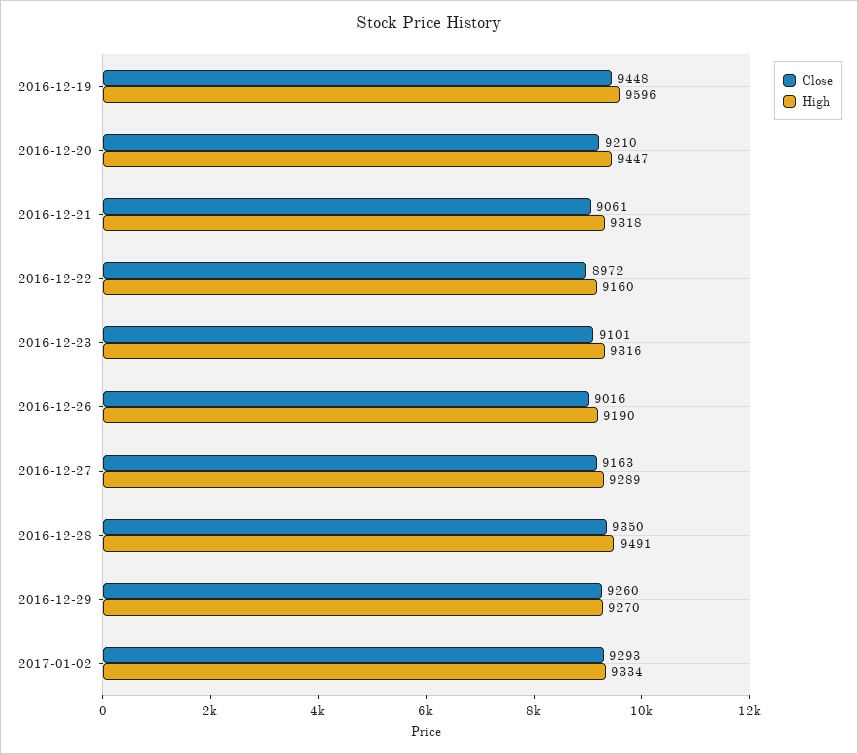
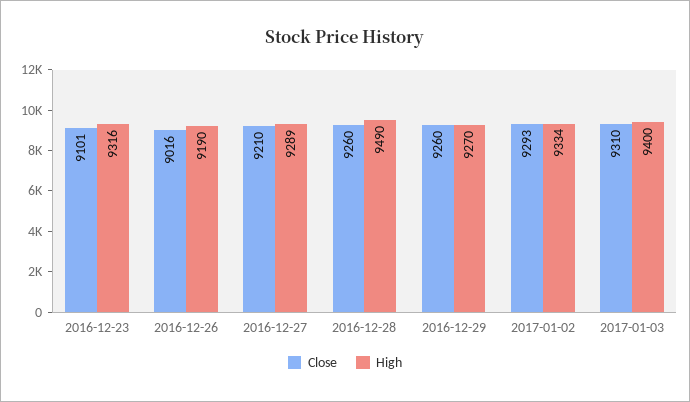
Close, 2016-12-19: 9448 -> none
High, 2016-12-19: 9596 -> none
Close, 2016-12-20: 9210 -> none
High, 2016-12-20: 9447 -> none
Close, 2016-12-21: 9061 -> none
High, 2016-12-21: 9318 -> none
Close, 2016-12-22: 8972 -> none
High, 2016-12-22: 9160 -> none
Close, 2016-12-27: 9163 -> 9210
Close, 2016-12-28: 9350 -> 9260
High, 2016-12-28: 9491 -> 9490
Close, 2017-01-03: none -> 9310
High, 2017-01-03: none -> 9400

